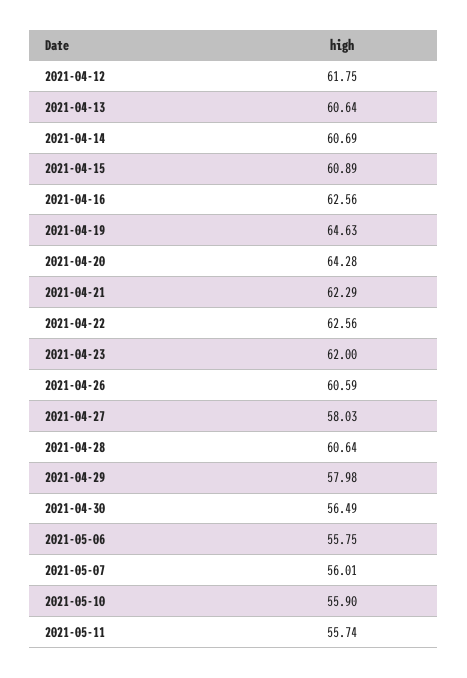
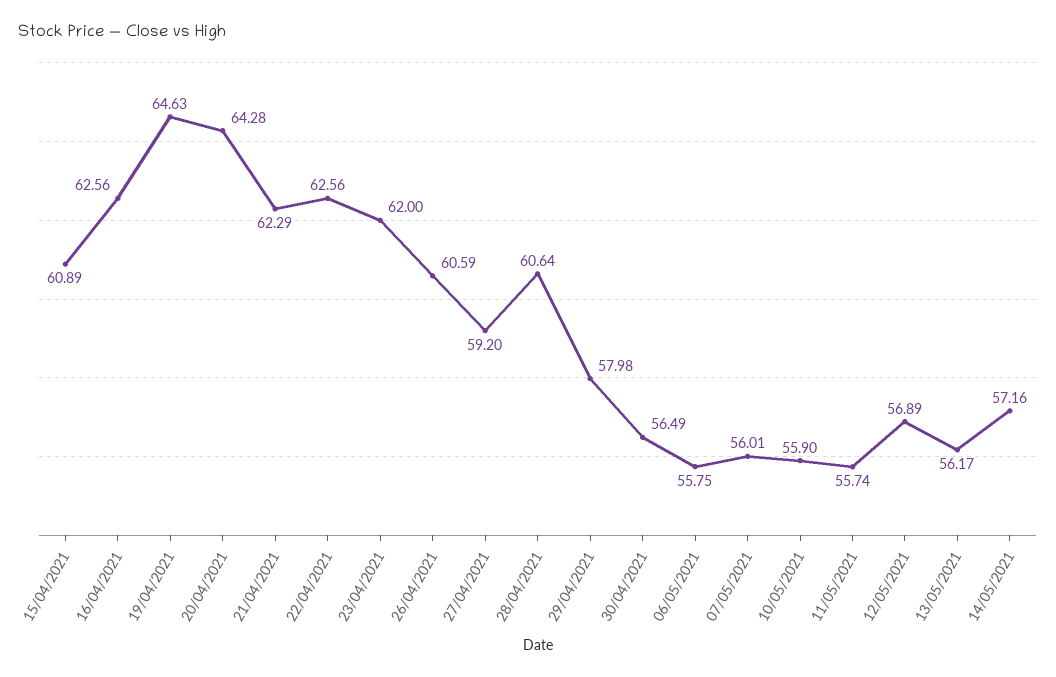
2021-04-12: 61.75 -> none
2021-04-13: 60.64 -> none
2021-04-14: 60.69 -> none
2021-04-27: 58.03 -> 59.2
12/05/2021: none -> 56.89
13/05/2021: none -> 56.17
14/05/2021: none -> 57.16

